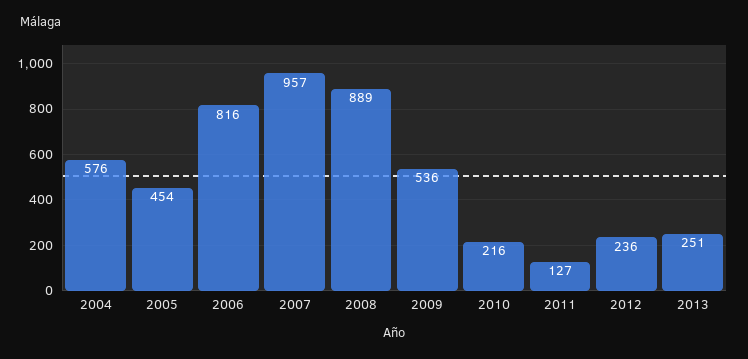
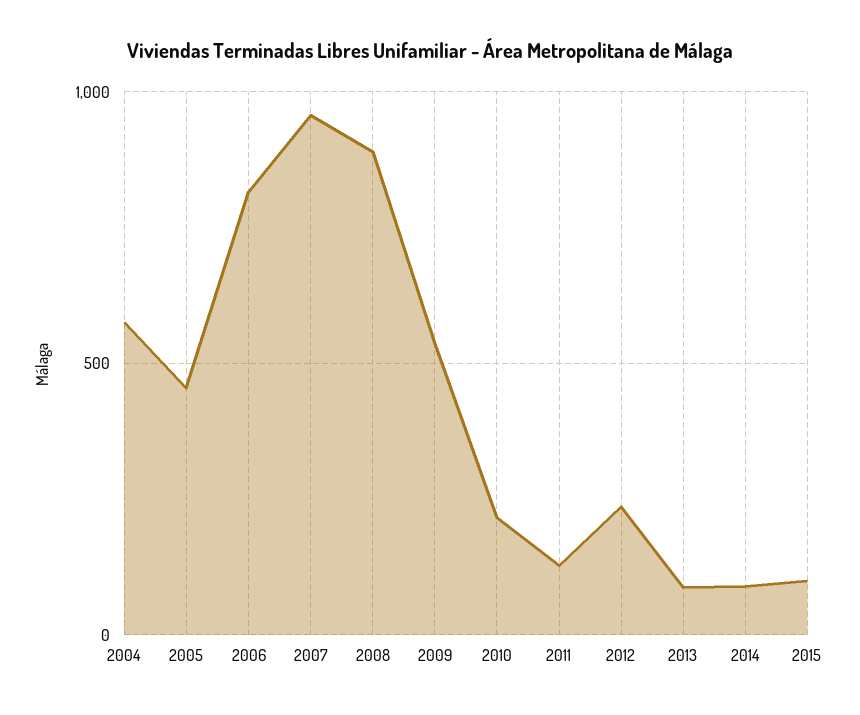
2013: 251 -> 100
2014: none -> 100
2015: none -> 100

